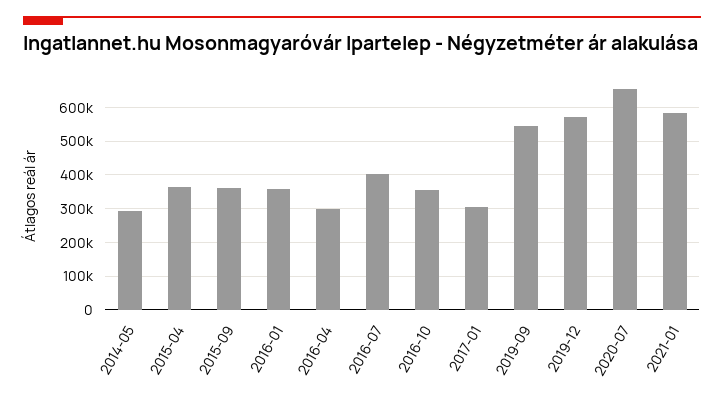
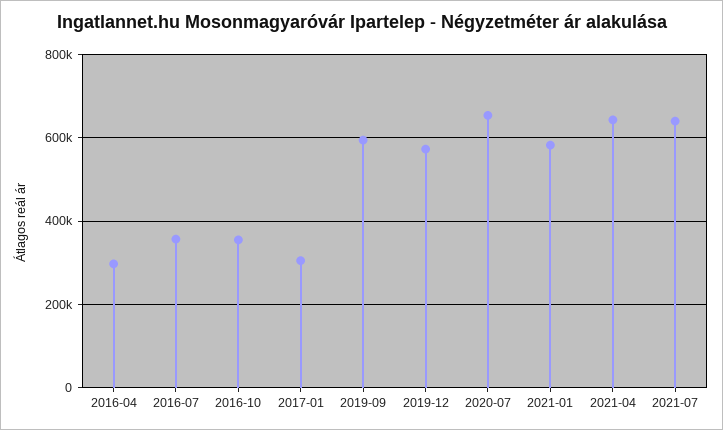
2014-05: 300000 -> none
2015-04: 360000 -> none
2015-09: 360000 -> none
2016-01: 360000 -> none
2016-07: 400000 -> 360000
2019-09: 540000 -> 600000
2021-04: none -> 640000
2021-07: none -> 640000

